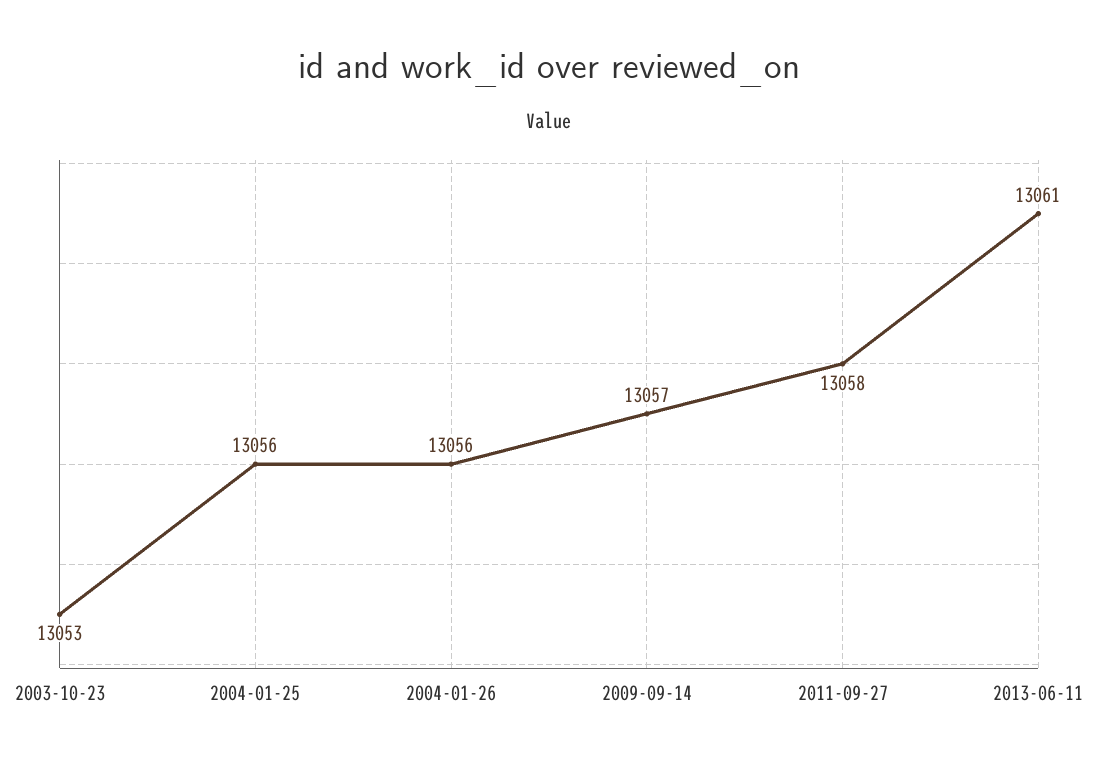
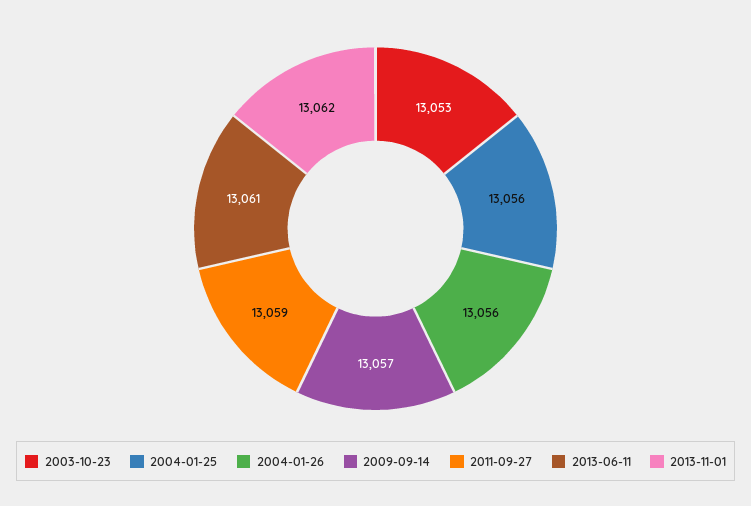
2011-09-27: 13058 -> 13059
2013-11-01: none -> 13062

